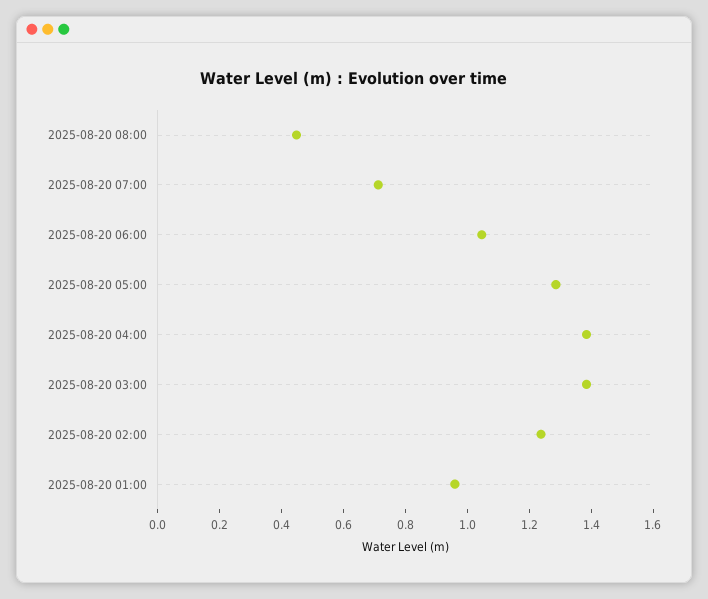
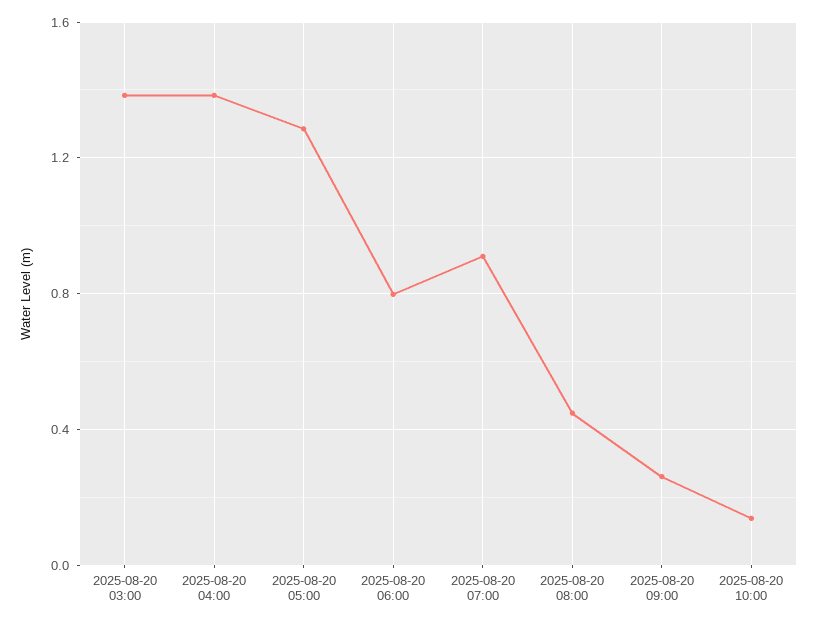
2025-08-20 07:00: 0.7 -> 0.9
2025-08-20 06:00: 1.05 -> 0.8
2025-08-20 02:00: 1.25 -> none
2025-08-20 01:00: 0.95 -> none
2025-08-20 09:00: none -> 0.25
2025-08-20 10:00: none -> 0.15

